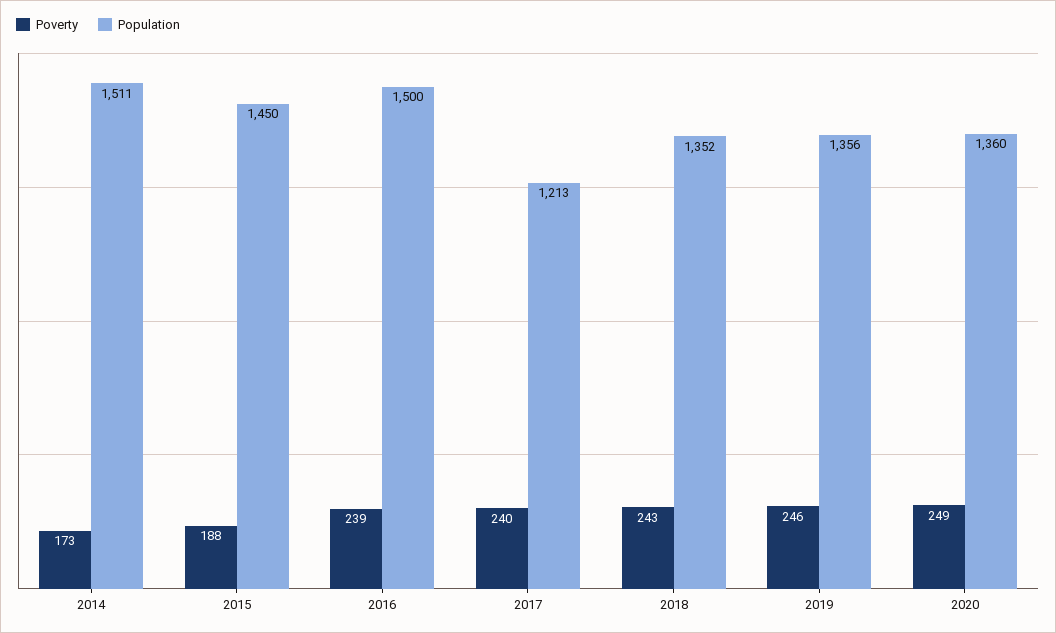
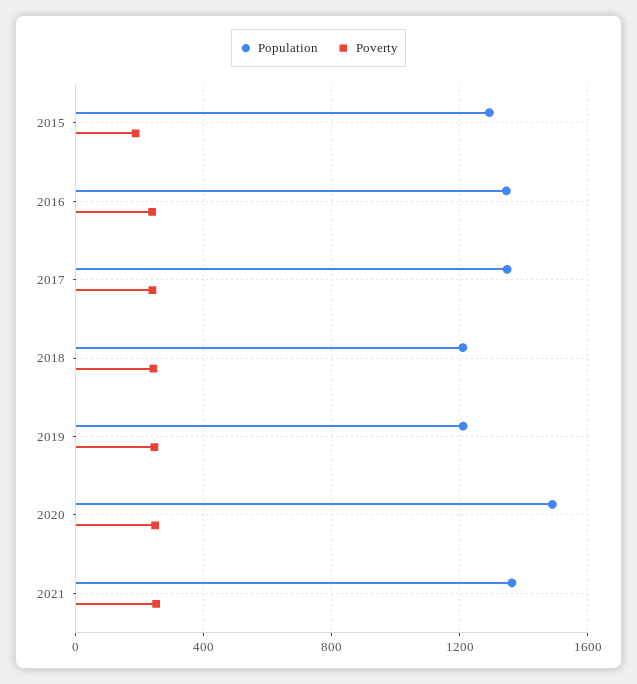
Poverty, 2014: 173 -> none
Population, 2014: 1511 -> none
Population, 2015: 1450 -> 1300
Population, 2016: 1500 -> 1350
Population, 2017: 1213 -> 1350
Population, 2018: 1352 -> 1200
Population, 2019: 1356 -> 1200
Population, 2020: 1360 -> 1500
Population, 2021: none -> 1350
Poverty, 2021: none -> 250

